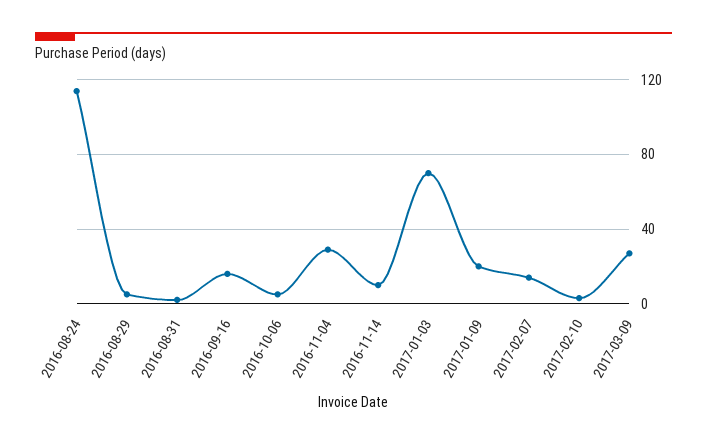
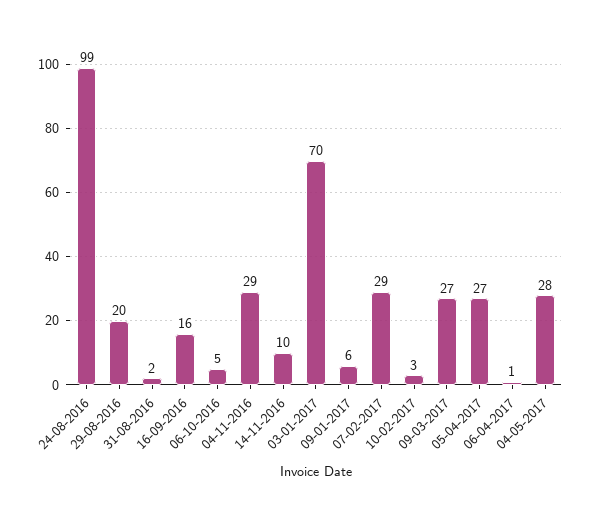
2016-08-24: 115 -> 99
2016-08-29: 5 -> 20
2017-01-09: 20 -> 6
2017-02-07: 15 -> 29
05-04-2017: none -> 27
06-04-2017: none -> 1
04-05-2017: none -> 28

